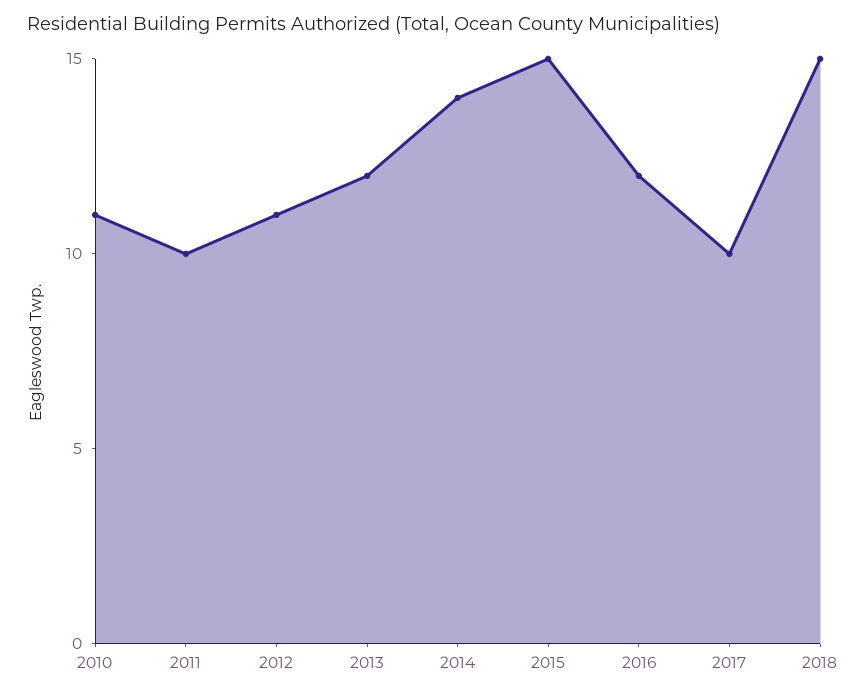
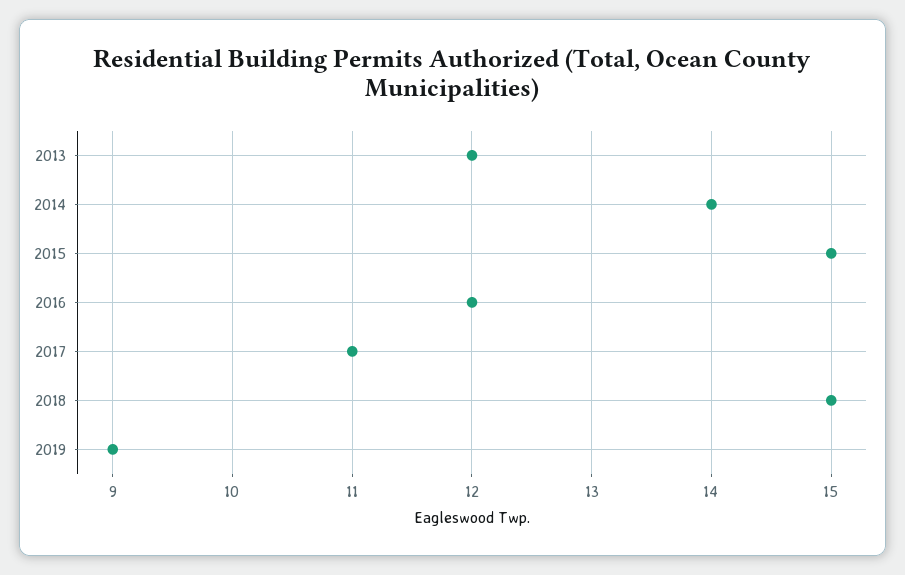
2010: 11 -> none
2011: 10 -> none
2012: 11 -> none
2017: 10 -> 11
2019: none -> 9

